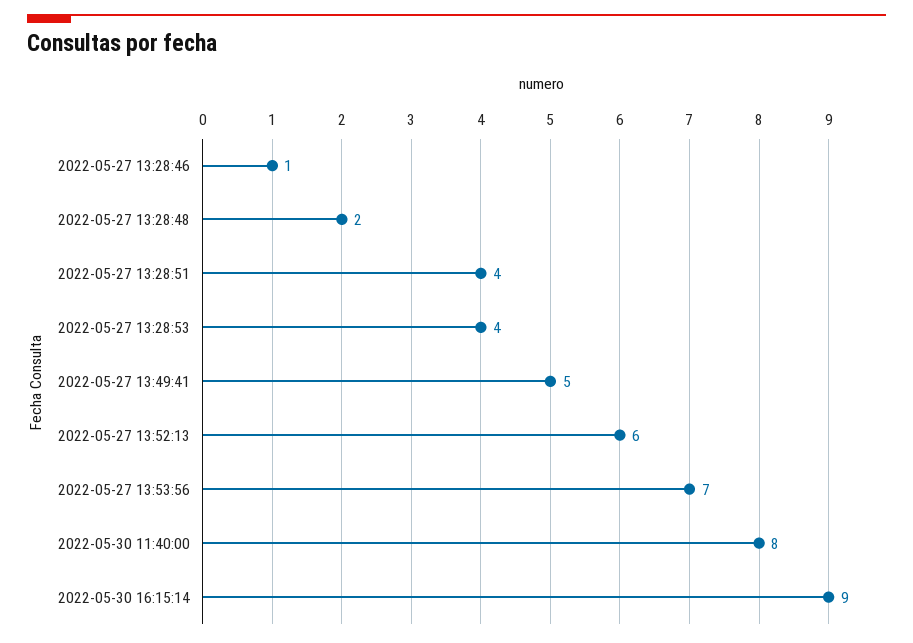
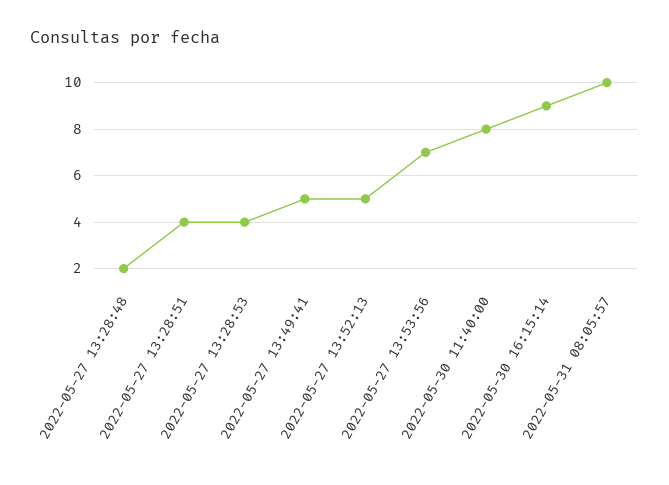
2022-05-27 13:28:46: 1 -> none
2022-05-27 13:52:13: 6 -> 5
2022-05-31 08:05:57: none -> 10

